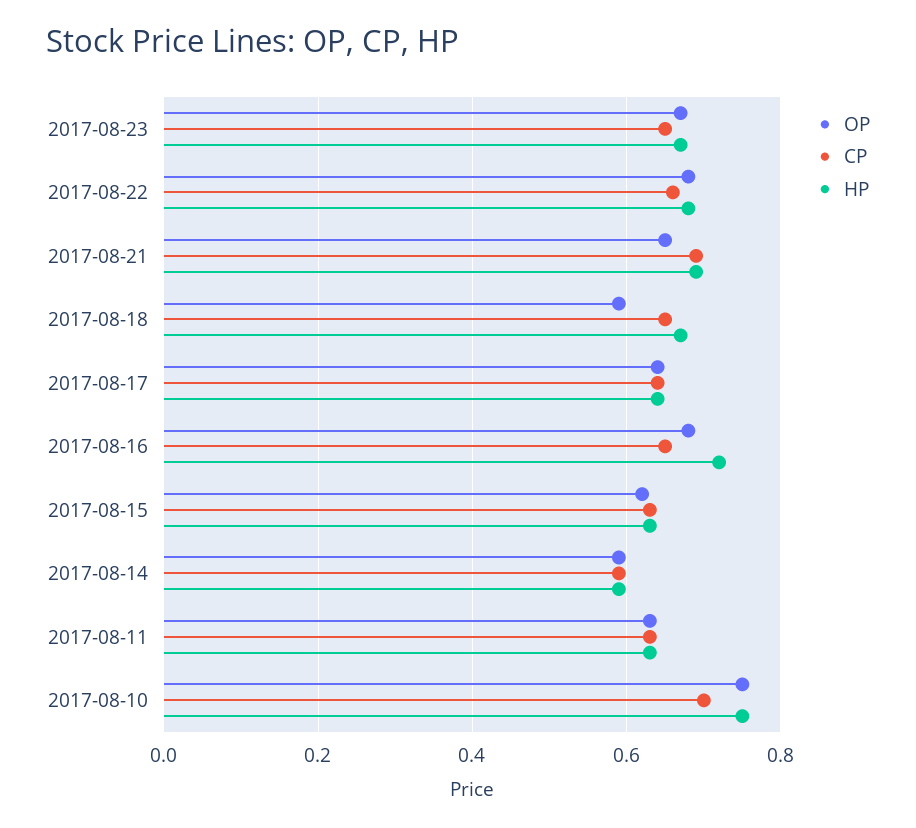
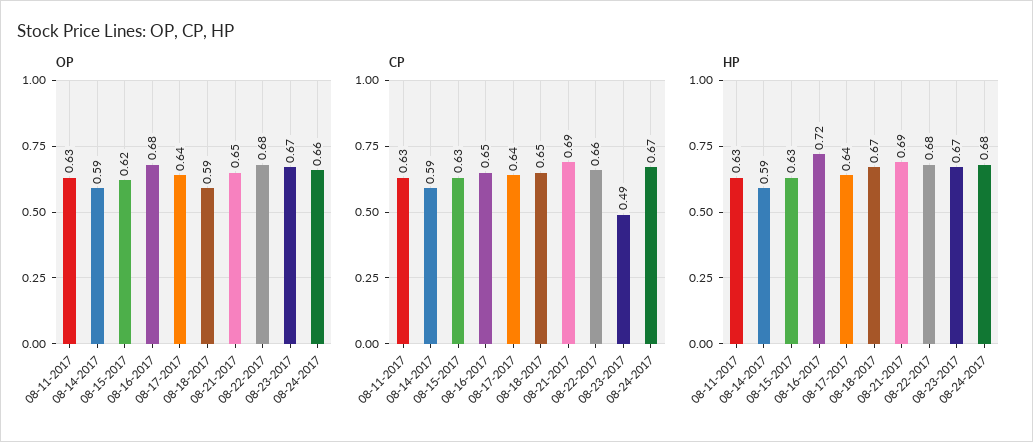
CP, 2017-08-23: 0.65 -> 0.49
OP, 2017-08-10: 0.75 -> none
CP, 2017-08-10: 0.7 -> none
HP, 2017-08-10: 0.75 -> none
OP, 08-24-2017: none -> 0.66
CP, 08-24-2017: none -> 0.67
HP, 08-24-2017: none -> 0.68

